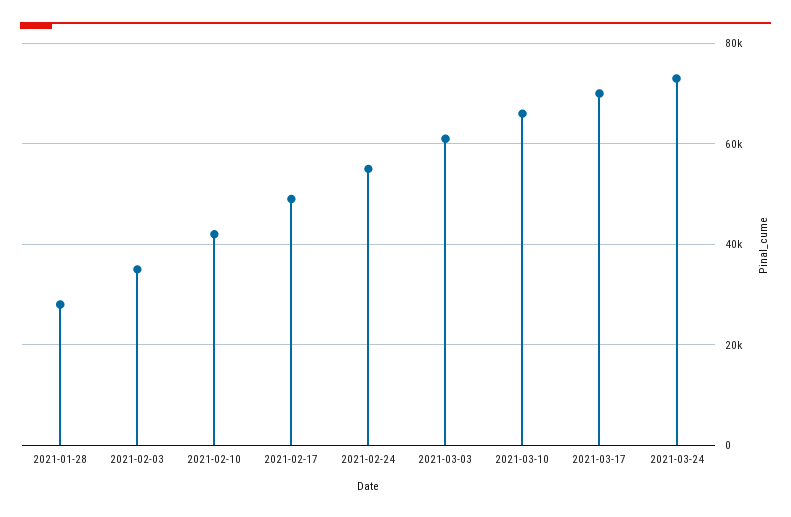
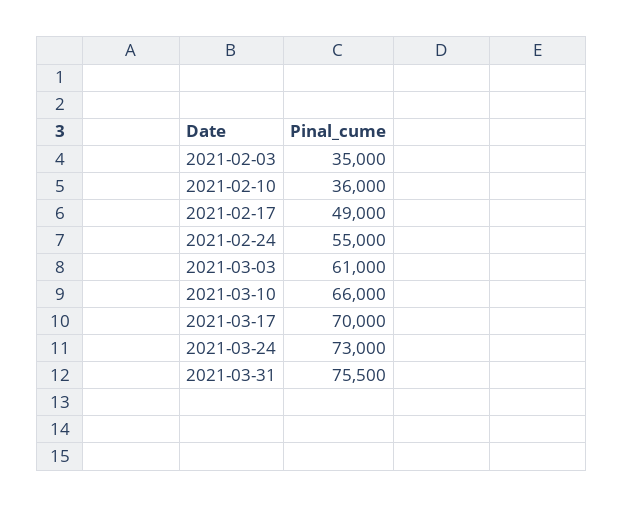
2021-01-28: 28000 -> none
2021-02-10: 42000 -> 36000
2021-03-31: none -> 75500

